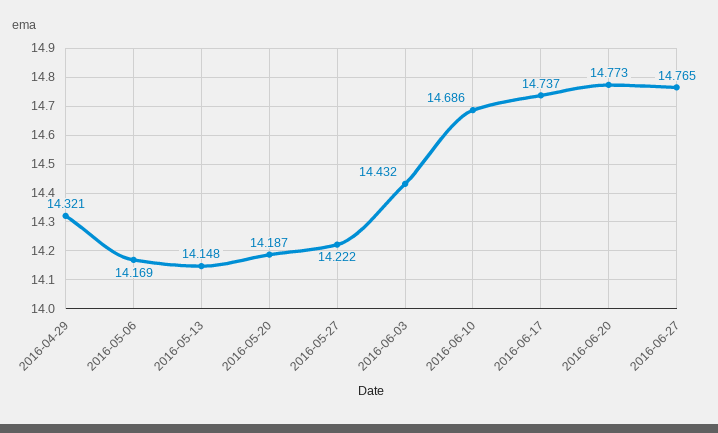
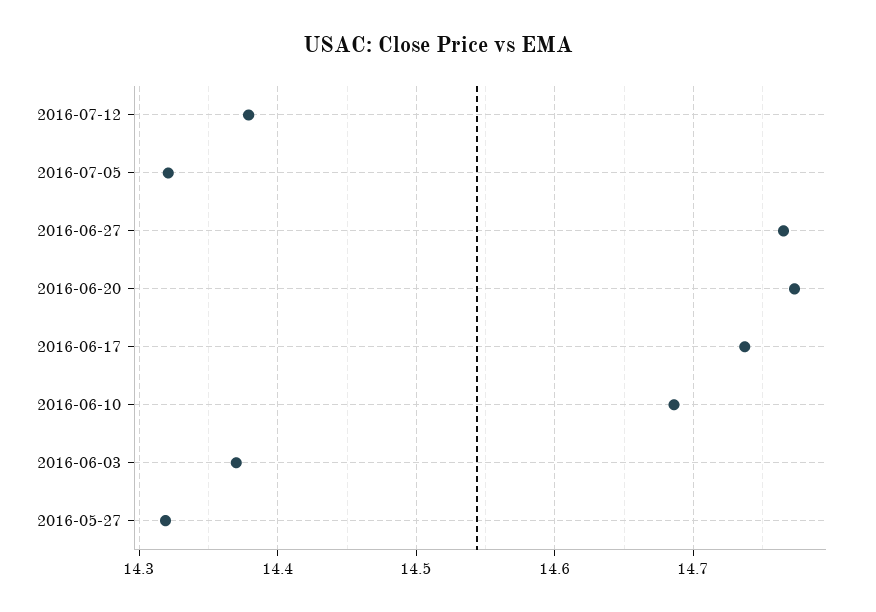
2016-04-29: 14.321 -> none
2016-05-06: 14.169 -> none
2016-05-13: 14.148 -> none
2016-05-20: 14.187 -> none
2016-05-27: 14.222 -> 14.32
2016-06-03: 14.432 -> 14.37
2016-07-12: none -> 14.38
2016-07-05: none -> 14.32

